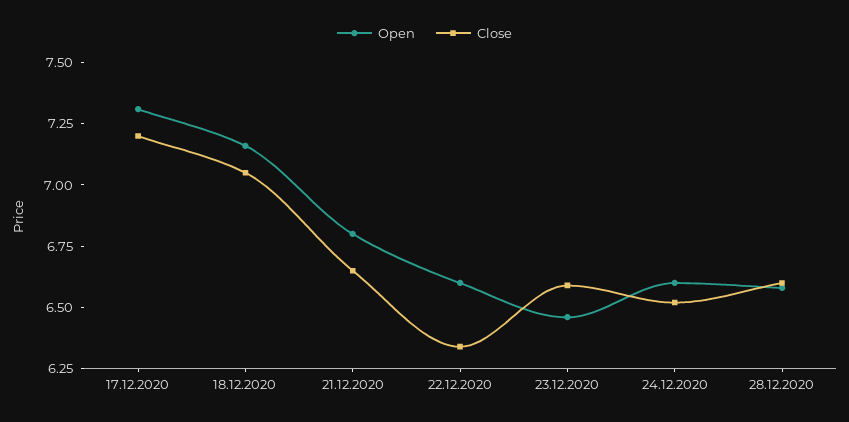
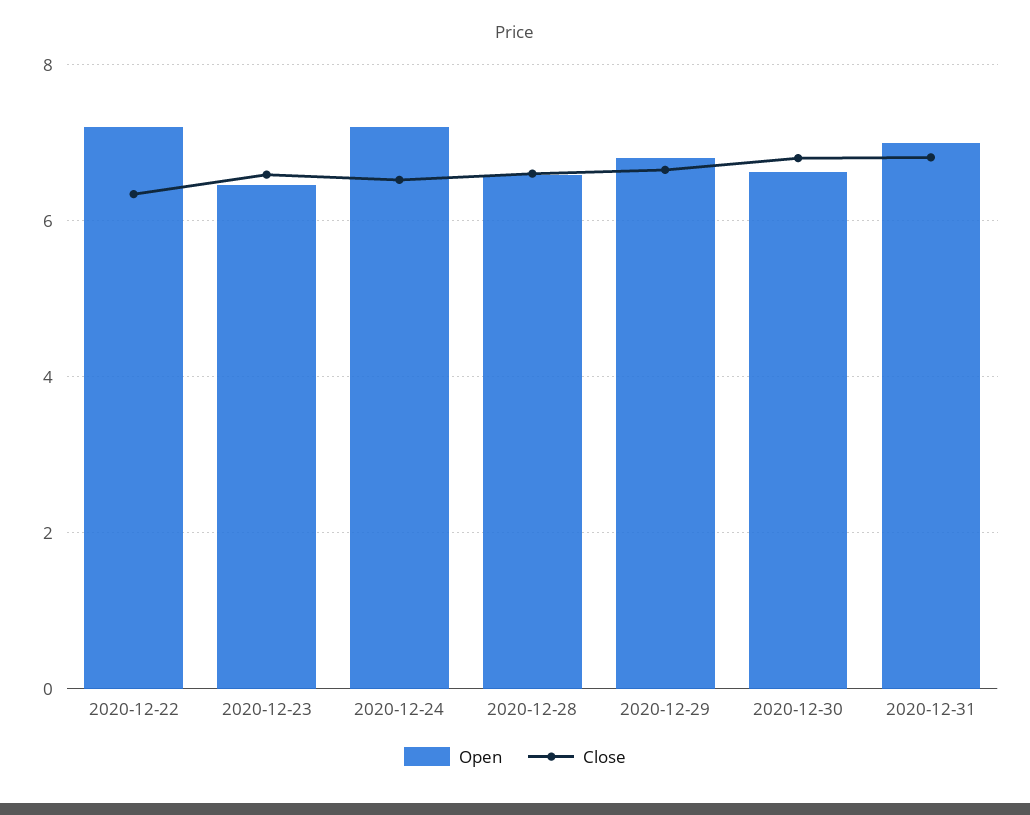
Open, 17.12.2020: 7.3 -> none
Close, 17.12.2020: 7.2 -> none
Open, 18.12.2020: 7.15 -> none
Close, 18.12.2020: 7.05 -> none
Open, 21.12.2020: 6.8 -> none
Close, 21.12.2020: 6.65 -> none
Open, 22.12.2020: 6.6 -> 7.2
Open, 24.12.2020: 6.6 -> 7.2
Open, 2020-12-29: none -> 6.8
Close, 2020-12-29: none -> 6.6
Open, 2020-12-30: none -> 6.6
Close, 2020-12-30: none -> 6.8
Open, 2020-12-31: none -> 7
Close, 2020-12-31: none -> 6.8

